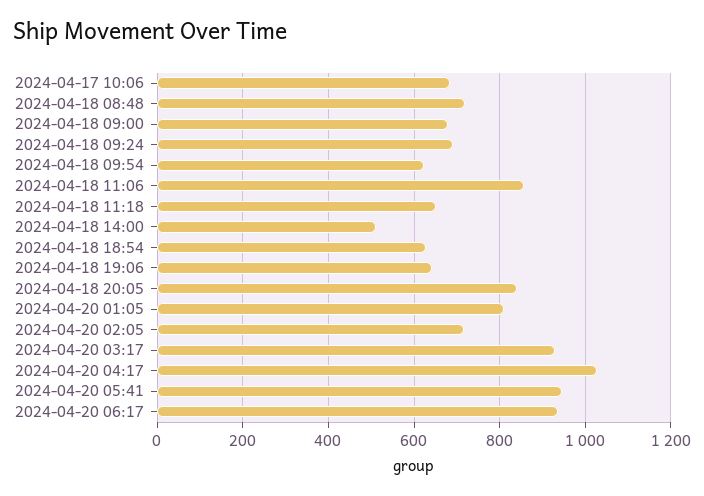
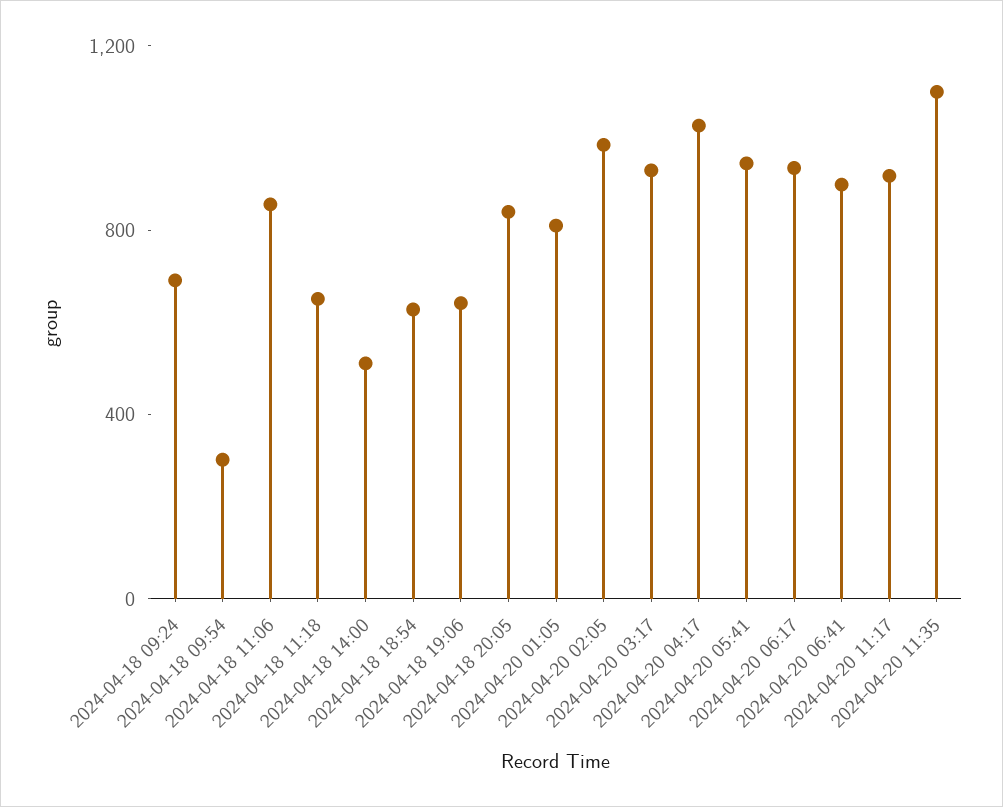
2024-04-17 10:06: 680 -> none
2024-04-18 08:48: 720 -> none
2024-04-18 09:00: 680 -> none
2024-04-18 09:54: 620 -> 300
2024-04-20 02:05: 720 -> 1000
2024-04-20 06:41: none -> 900
2024-04-20 11:17: none -> 900
2024-04-20 11:35: none -> 1100

